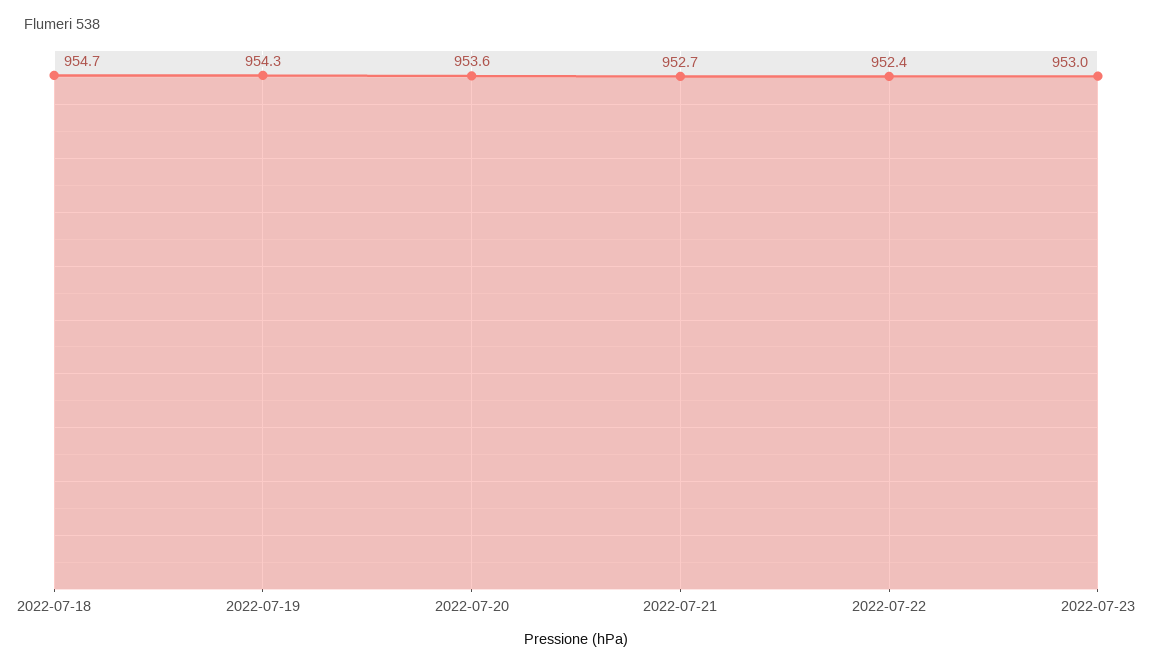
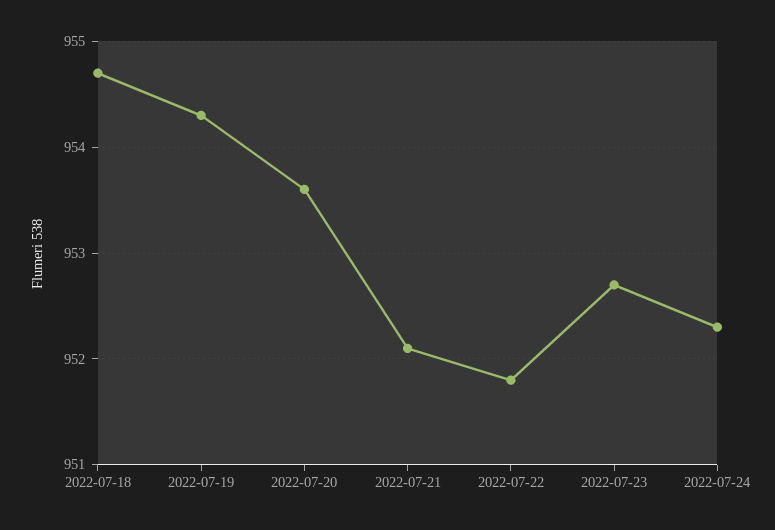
2022-07-21: 952.7 -> 952.1
2022-07-22: 952.4 -> 951.8
2022-07-23: 953 -> 952.7
2022-07-24: none -> 952.3

